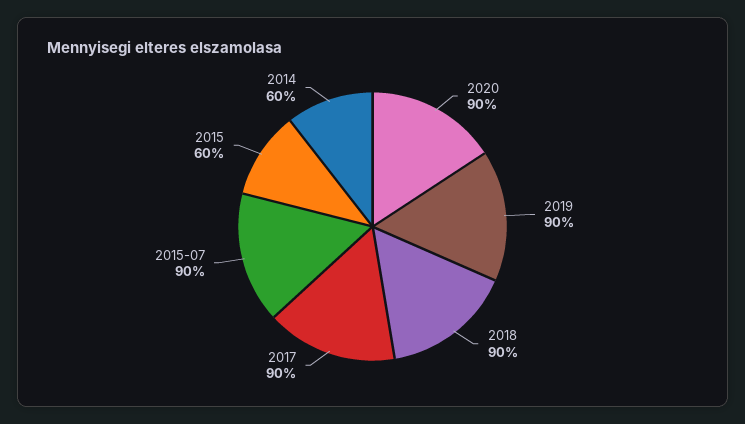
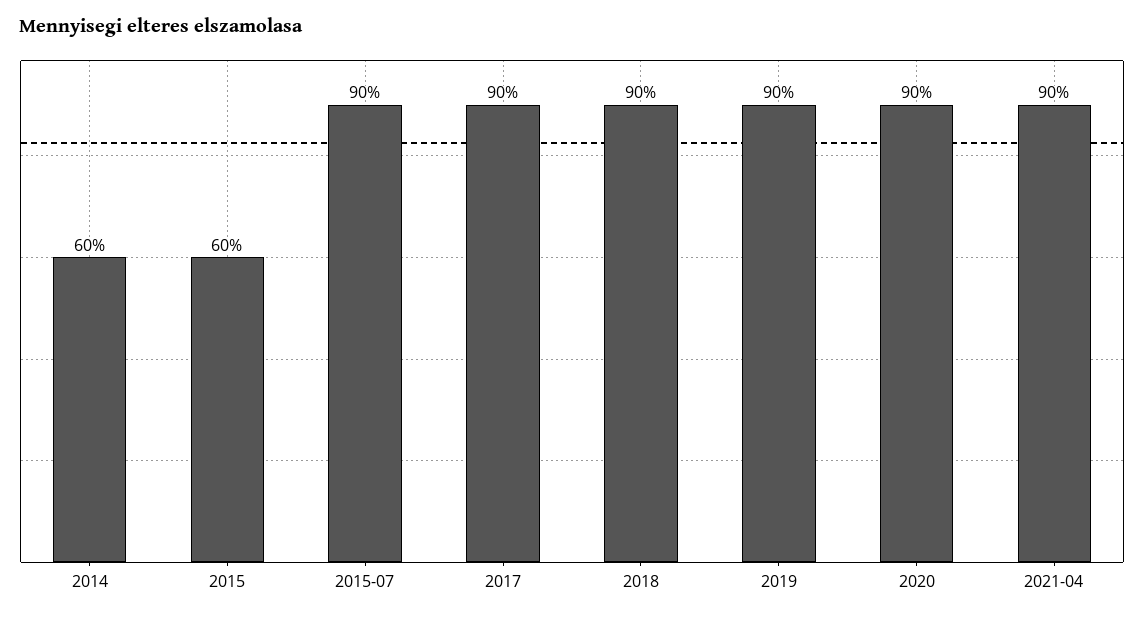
2021-04: none -> 90

